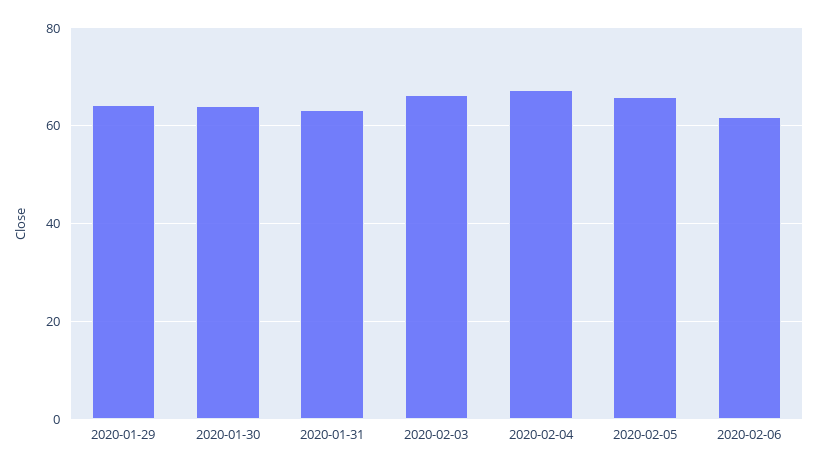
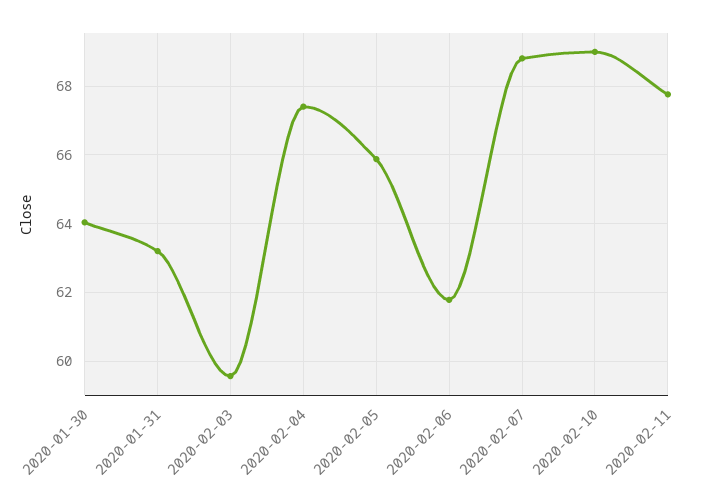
2020-01-29: 64 -> none
2020-02-03: 66 -> 59.6
2020-02-07: none -> 68.8
2020-02-10: none -> 69
2020-02-11: none -> 67.8

